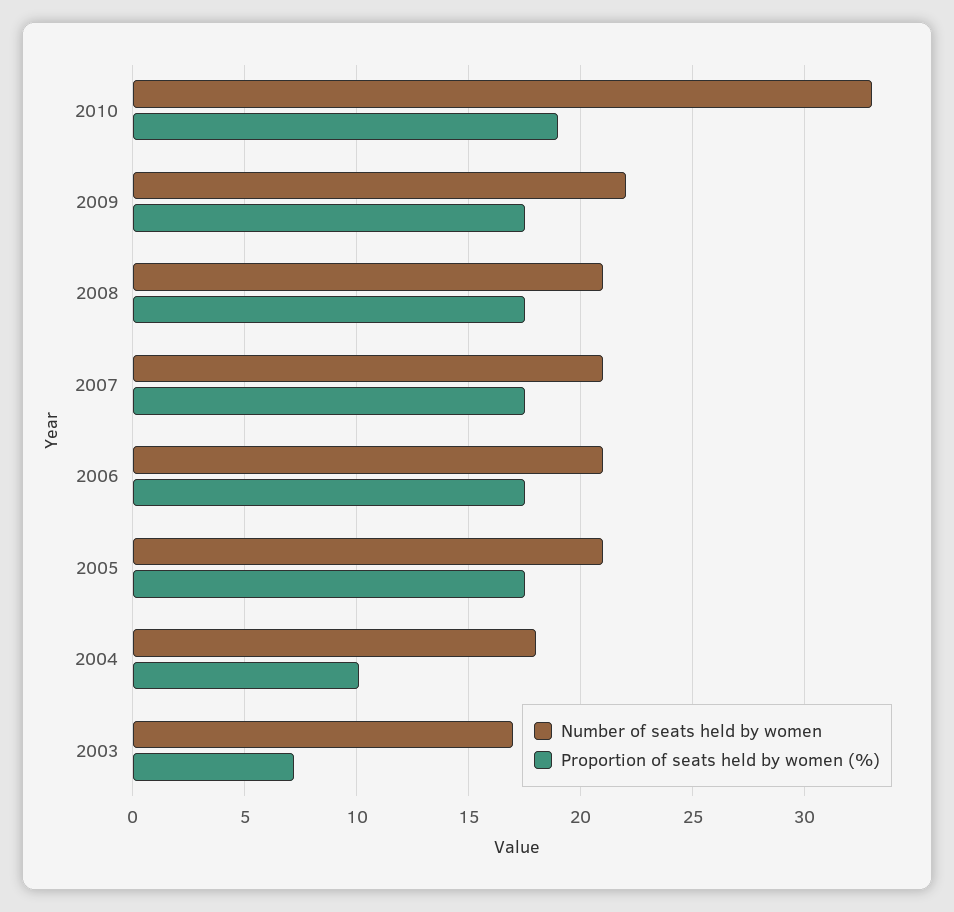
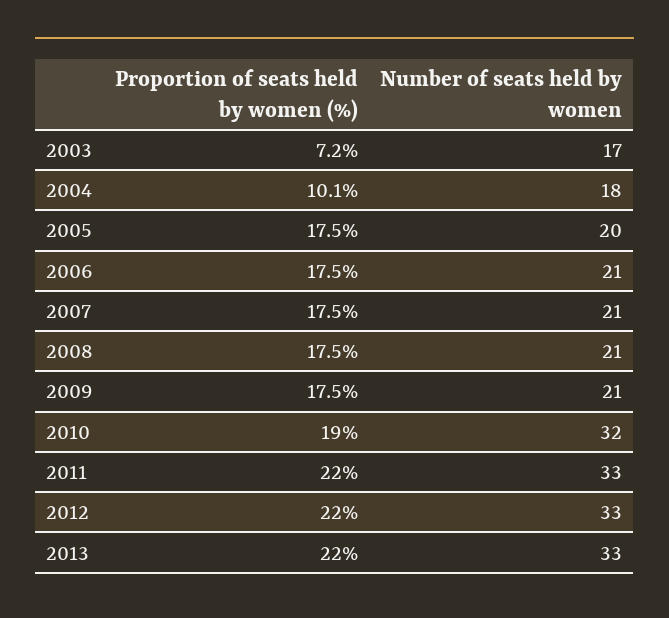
Number of seats held by women, 2010: 33 -> 32
Number of seats held by women, 2009: 22 -> 21
Number of seats held by women, 2005: 21 -> 20
Proportion of seats held by women (%), 2011: none -> 22
Number of seats held by women, 2011: none -> 33
Proportion of seats held by women (%), 2012: none -> 22
Number of seats held by women, 2012: none -> 33
Proportion of seats held by women (%), 2013: none -> 22
Number of seats held by women, 2013: none -> 33

